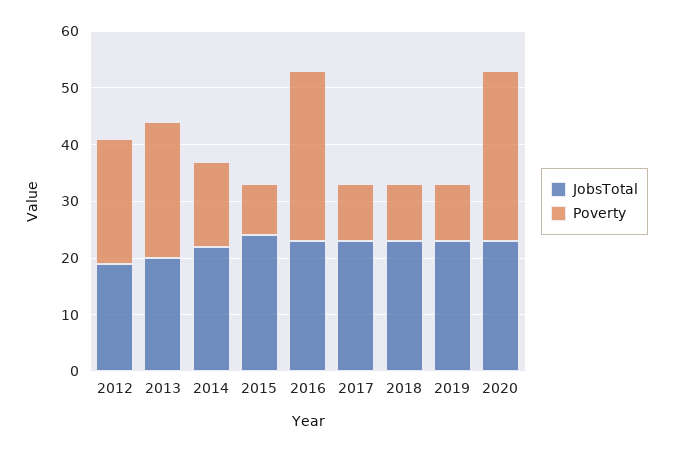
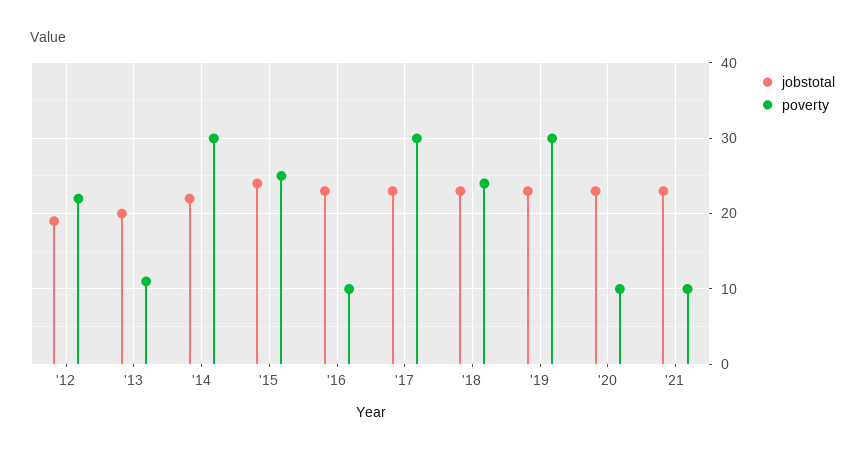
Poverty, 2013: 25 -> 11
Poverty, 2014: 15 -> 30
Poverty, 2015: 10 -> 25
Poverty, 2016: 30 -> 10
Poverty, 2017: 10 -> 30
Poverty, 2018: 10 -> 24
Poverty, 2019: 10 -> 30
Poverty, 2020: 30 -> 10
JobsTotal, '21: none -> 23
Poverty, '21: none -> 10

